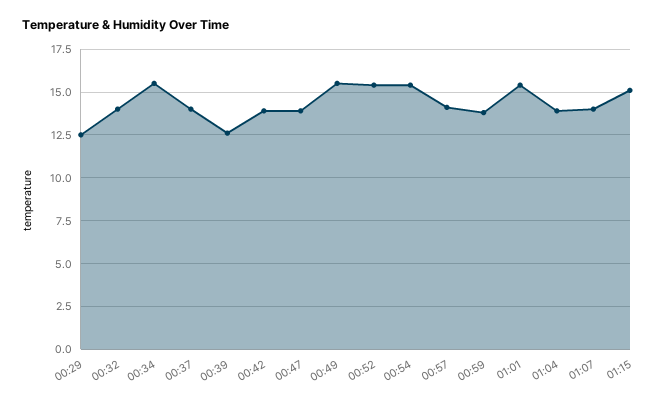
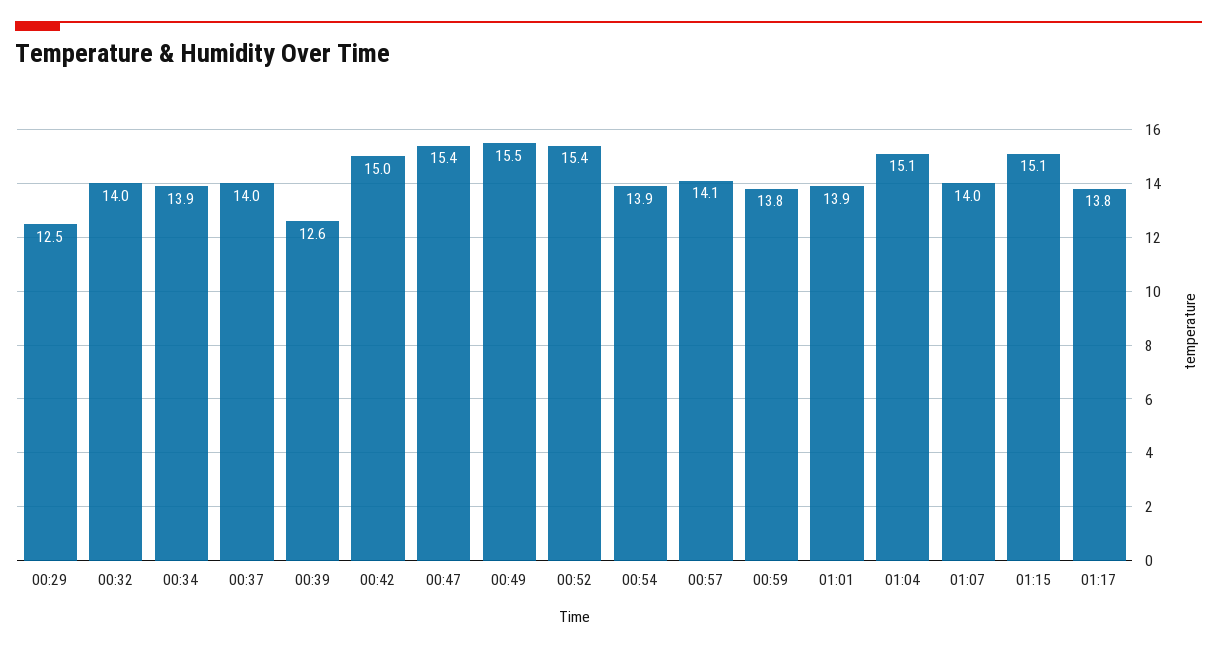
00:34: 15.5 -> 13.9
00:42: 14 -> 15
00:47: 14 -> 15.4
00:54: 15.5 -> 13.9
01:01: 15.5 -> 13.9
01:04: 14 -> 15.1
01:17: none -> 13.8

